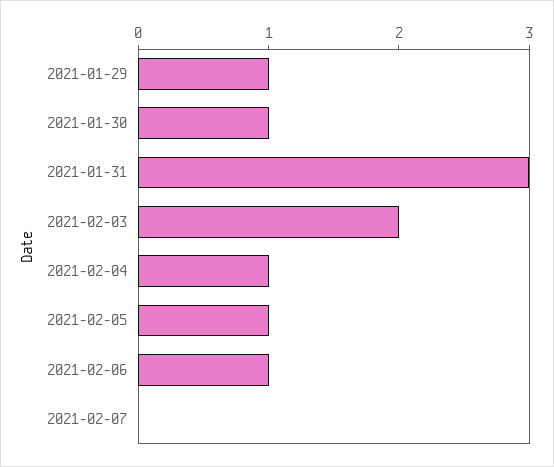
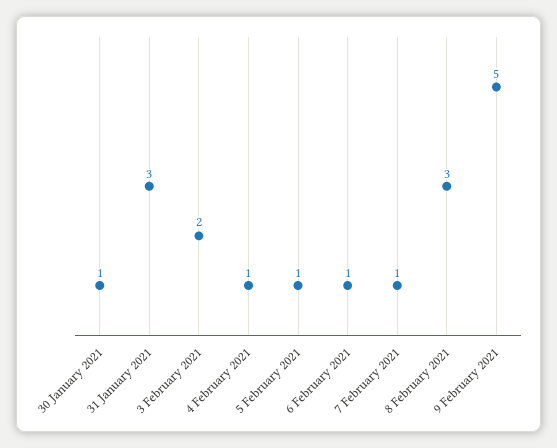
2021-01-29: 1 -> none
2021-02-07: 0 -> 1
8 February 2021: none -> 3
9 February 2021: none -> 5

